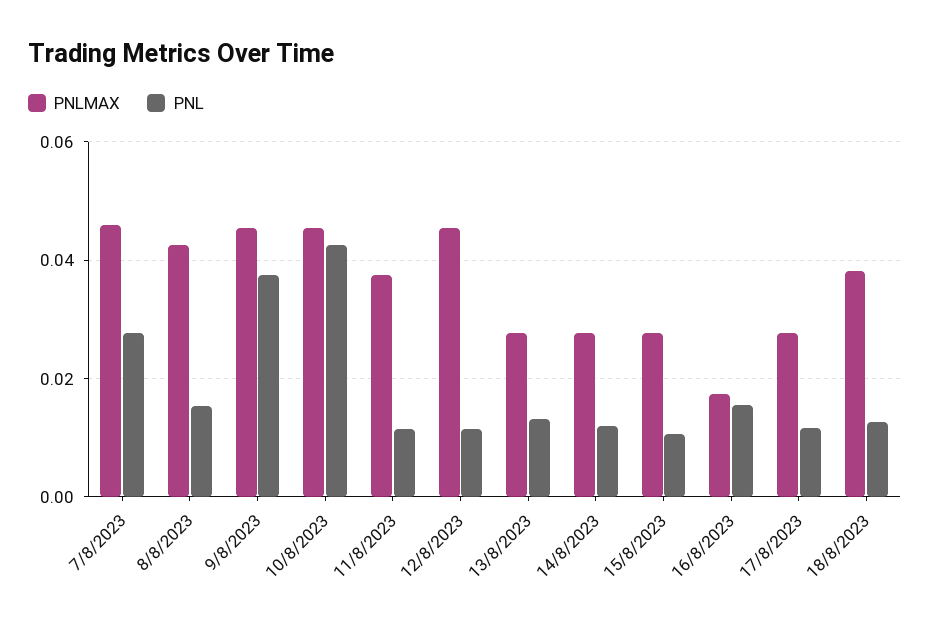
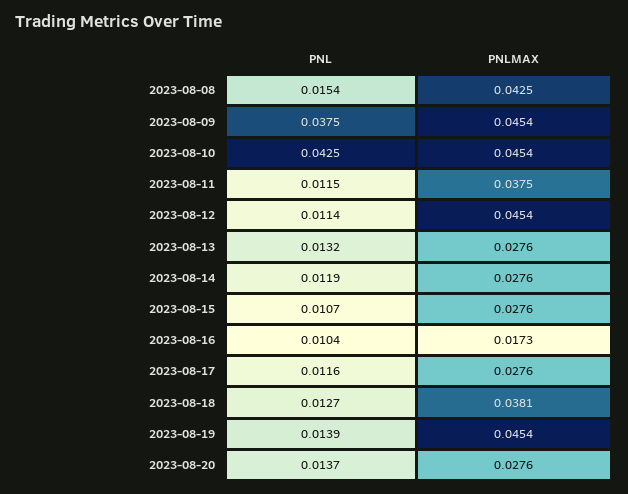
PNLMAX, 7/8/2023: 0.046 -> none
PNL, 7/8/2023: 0.028 -> none
PNL, 16/8/2023: 0.016 -> 0.0104
PNL, 2023-08-19: none -> 0.0139
PNLMAX, 2023-08-19: none -> 0.0454
PNL, 2023-08-20: none -> 0.0137
PNLMAX, 2023-08-20: none -> 0.0276

